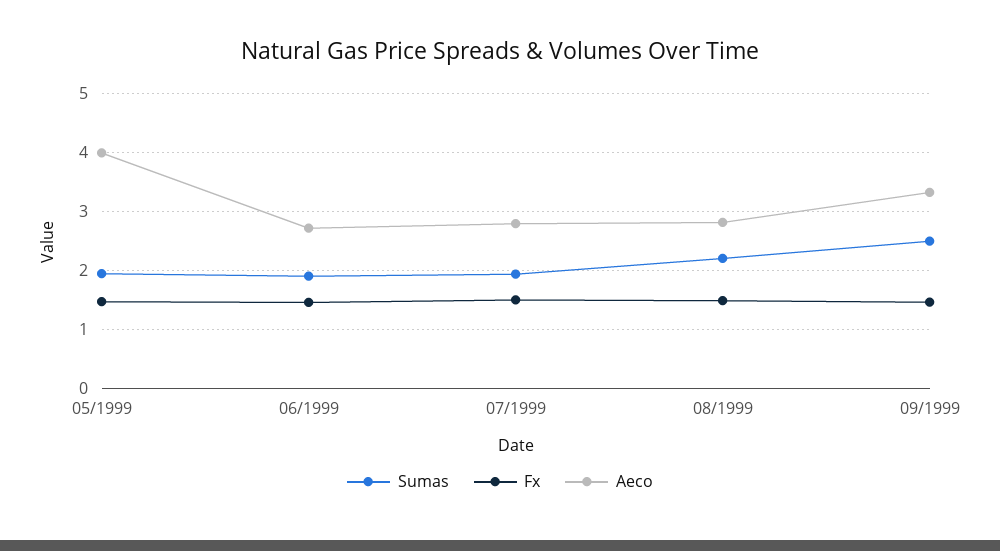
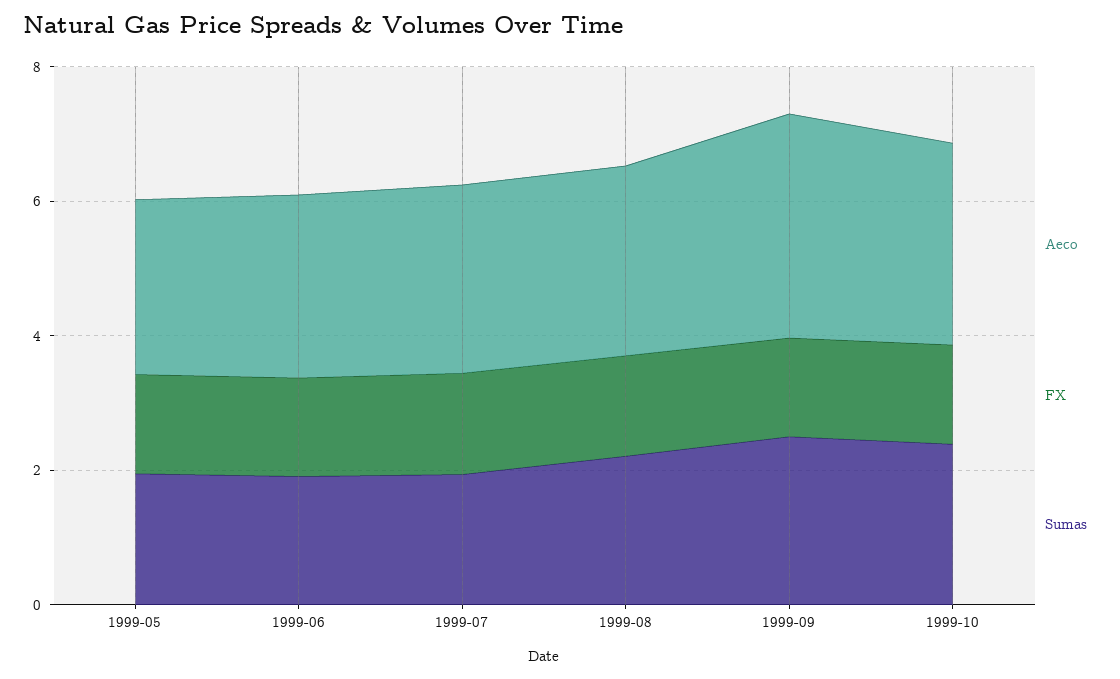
Aeco, 05/1999: 4 -> 2.5
Aeco, 1999-10: none -> 3
Fx, 1999-10: none -> 1.5
Sumas, 1999-10: none -> 2.5

